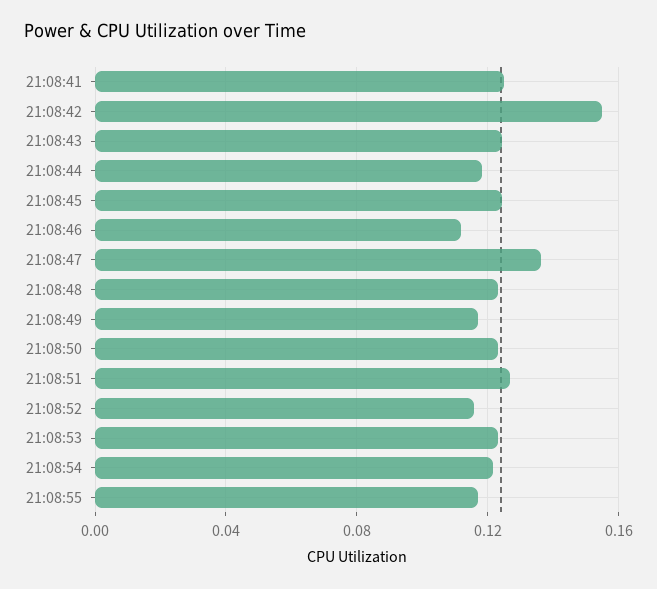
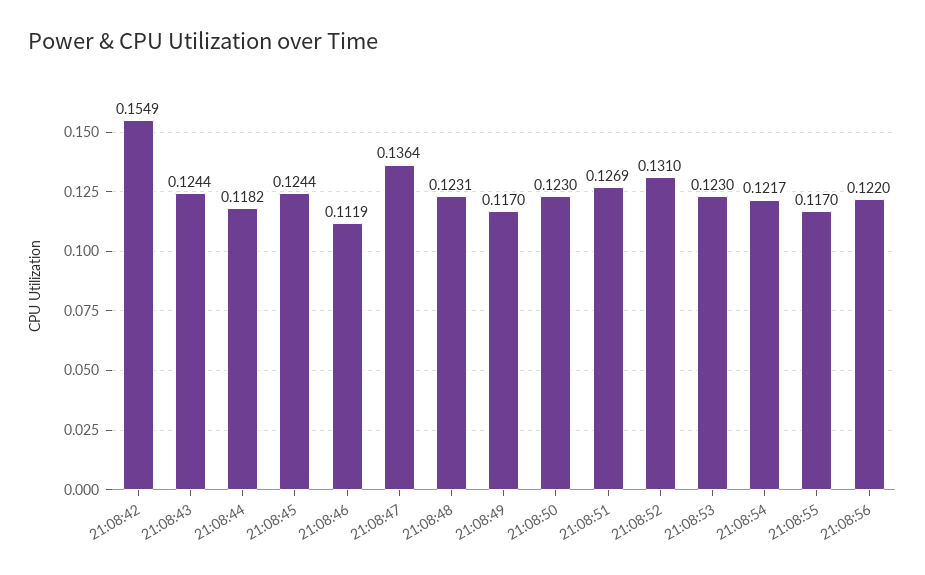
21:08:41: 0.125 -> none
21:08:52: 0.115 -> 0.131
21:08:56: none -> 0.122

